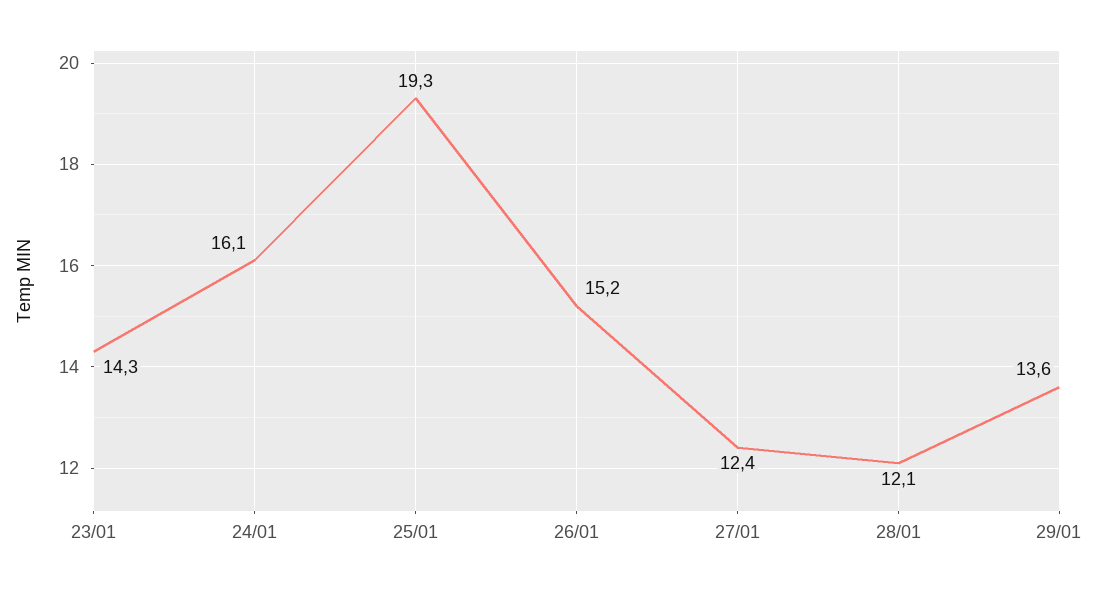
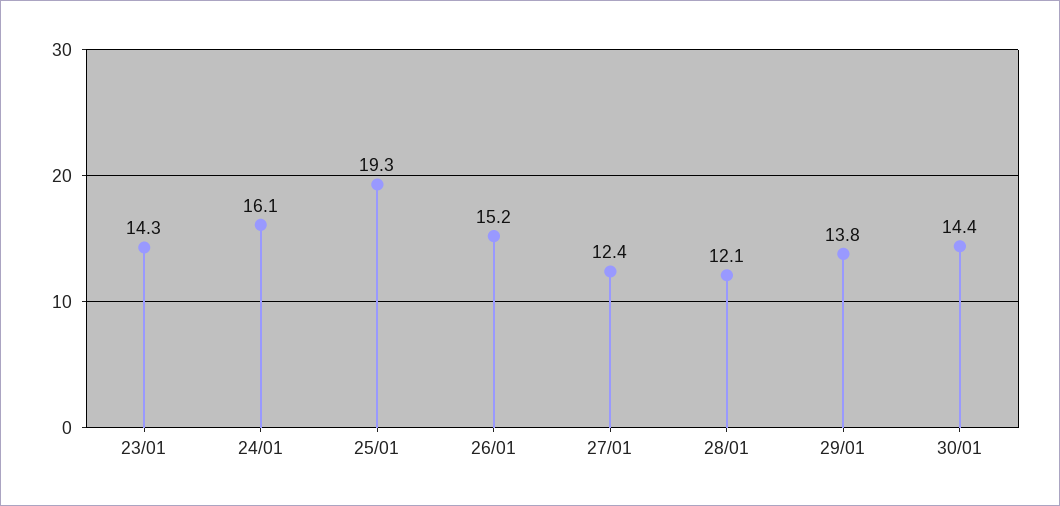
29/01: 13.6 -> 13.8
30/01: none -> 14.4

